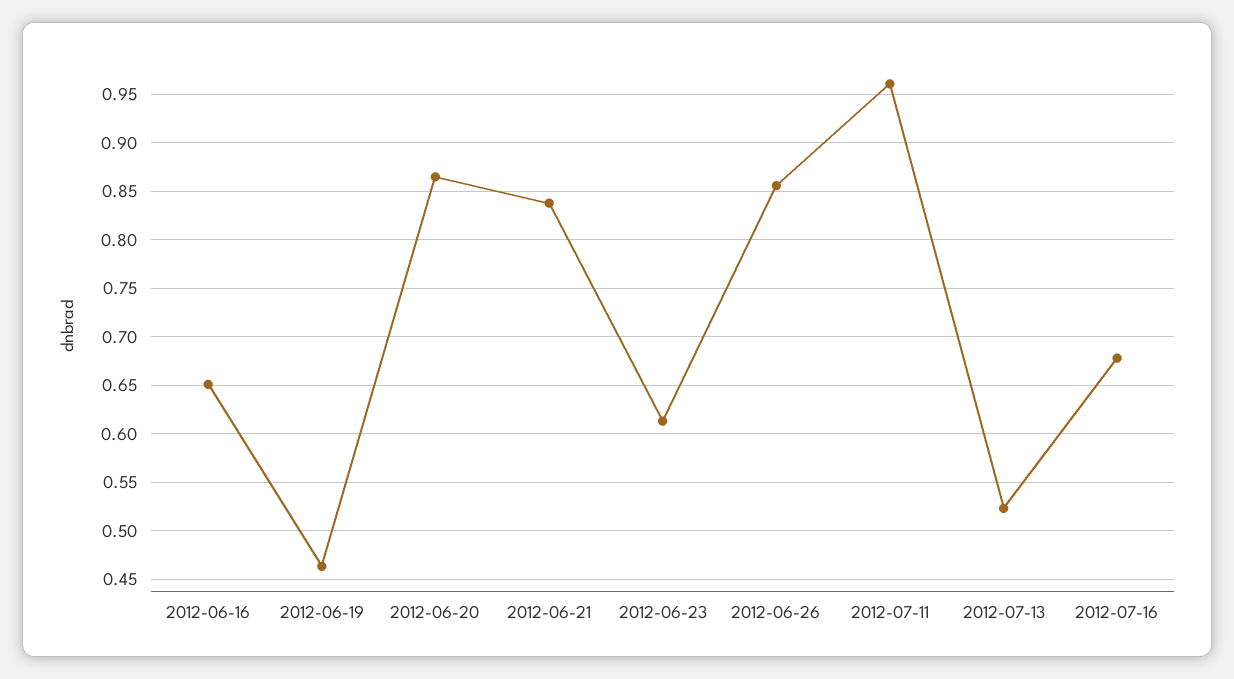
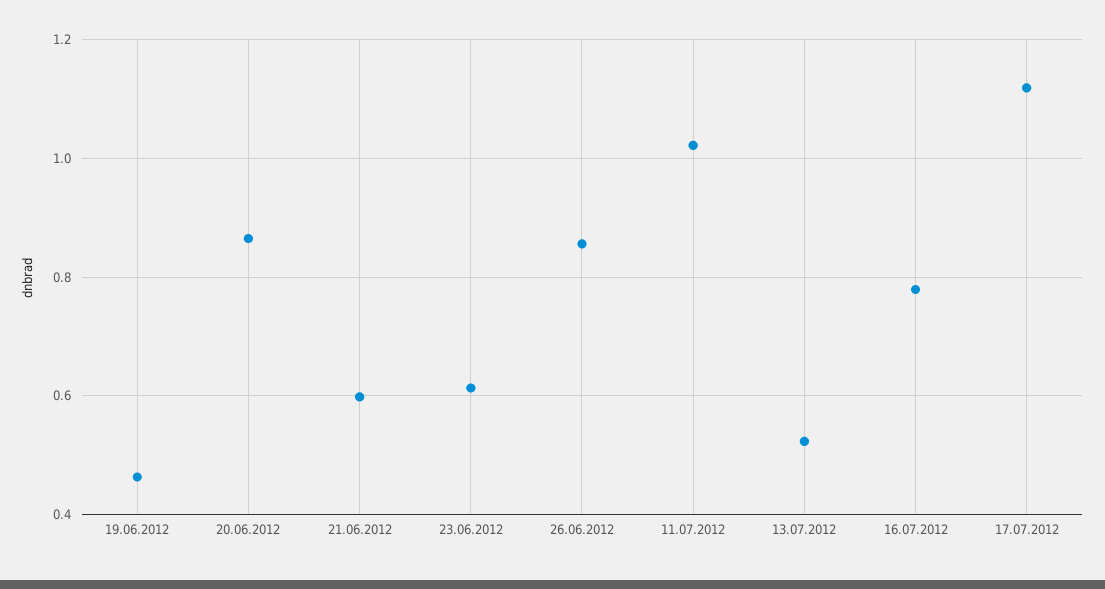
2012-06-16: 0.65 -> none
2012-06-21: 0.84 -> 0.6
2012-07-11: 0.96 -> 1.02
2012-07-16: 0.68 -> 0.78
17.07.2012: none -> 1.12

